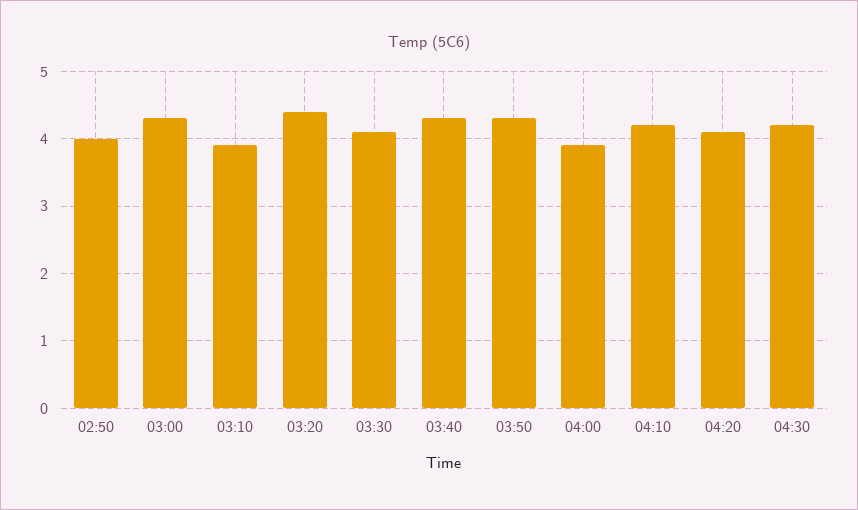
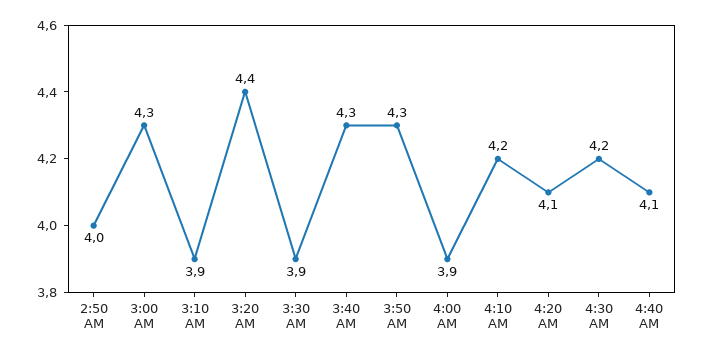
03:30: 4.1 -> 3.9
4:40 AM: none -> 4.1

